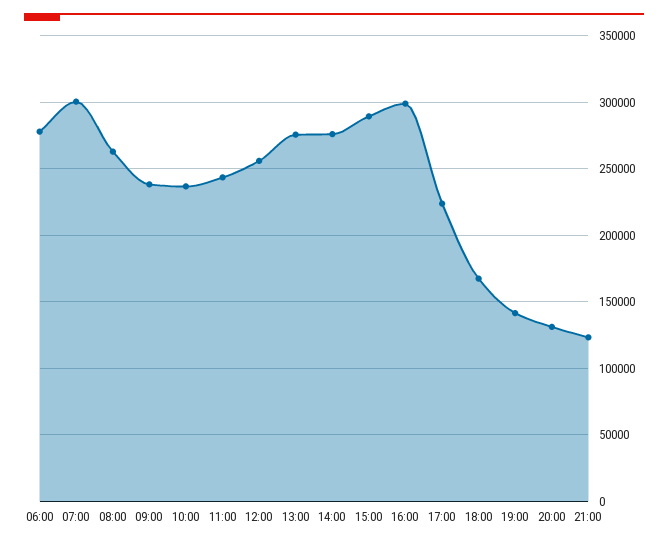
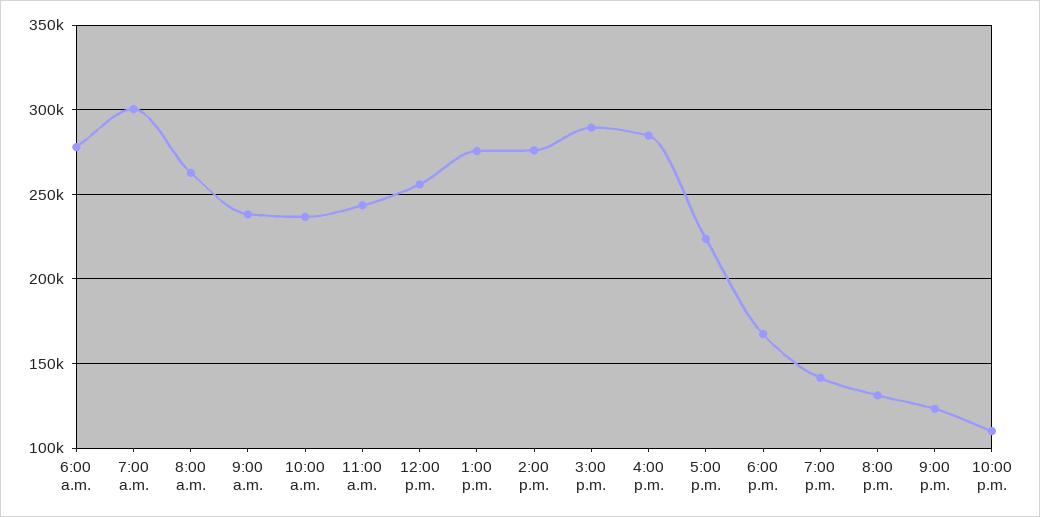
16:00: 300000 -> 285000
10:00 p.m.: none -> 110000

